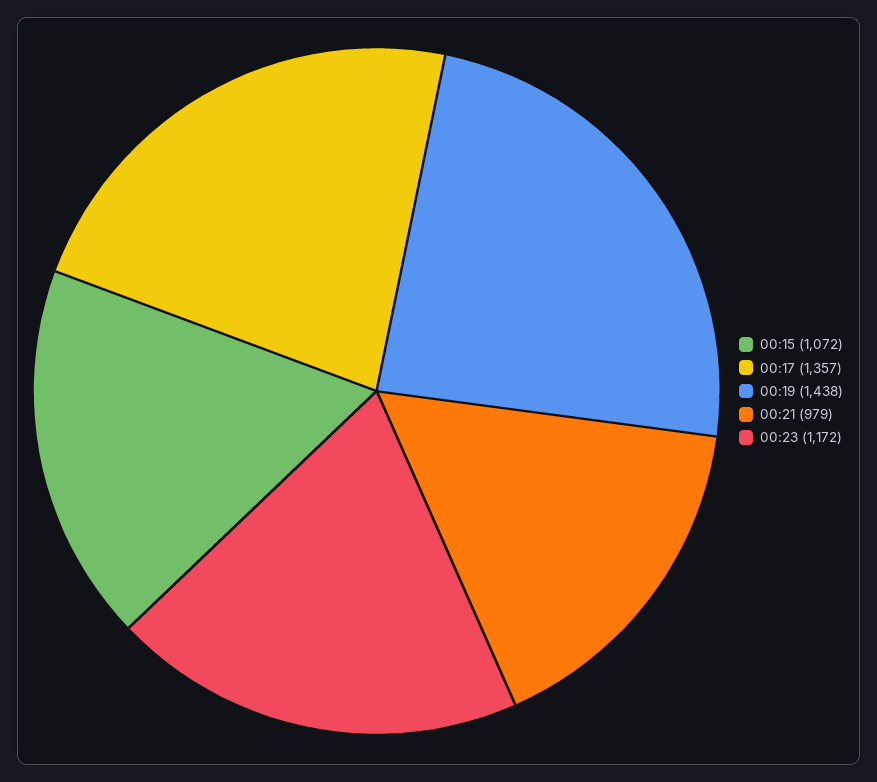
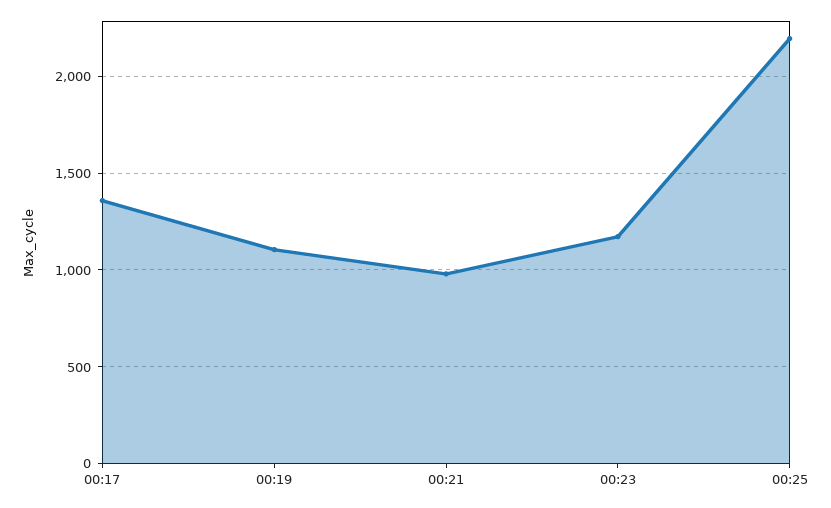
00:15: 1072 -> none
00:19: 1438 -> 1100
00:25: none -> 2200

